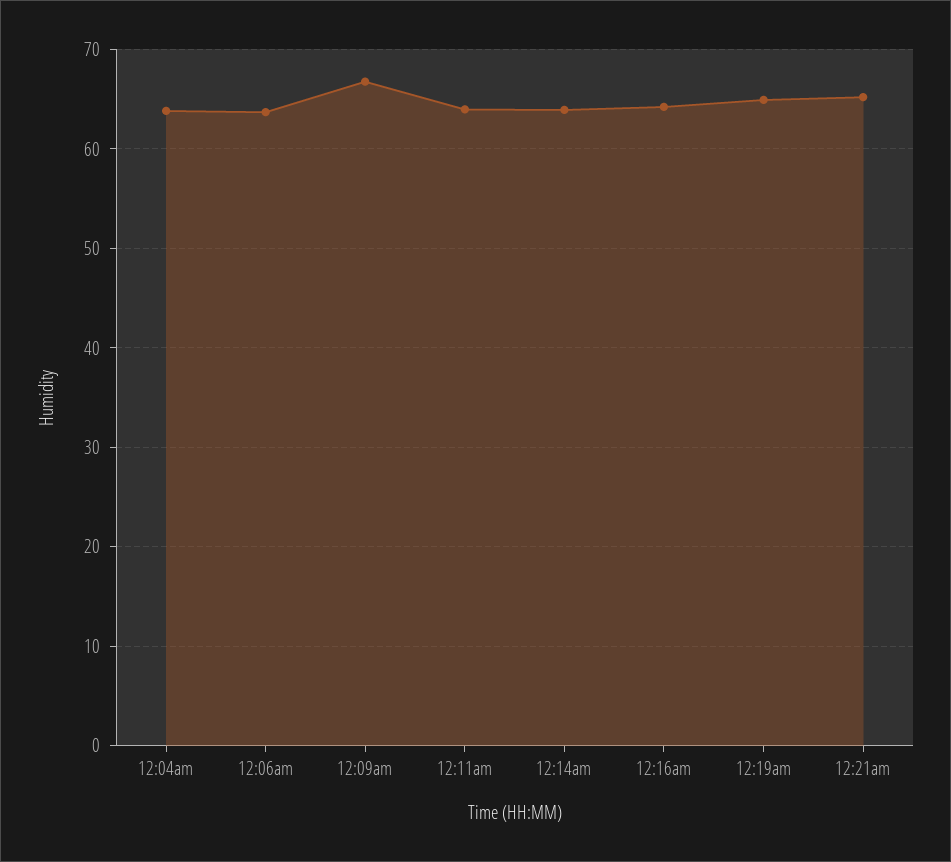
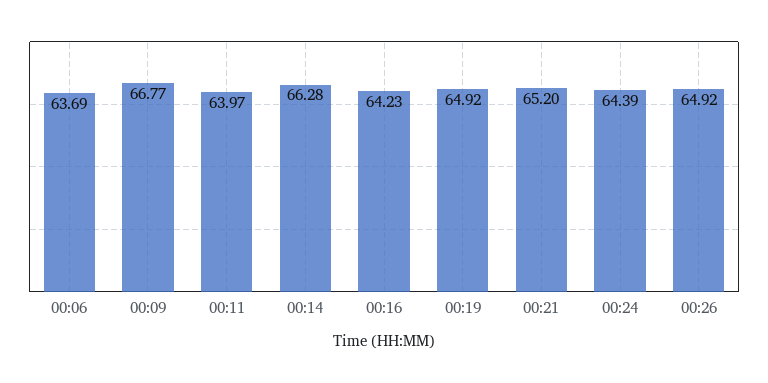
12:04am: 64 -> none
12:14am: 64 -> 66.28
00:24: none -> 64.39
00:26: none -> 64.92

